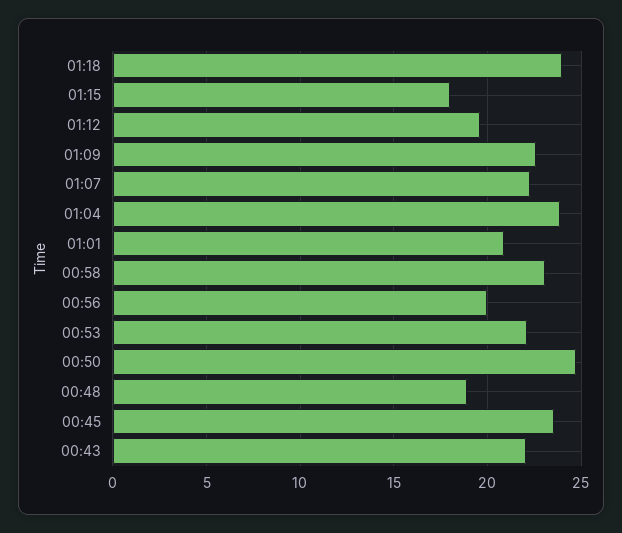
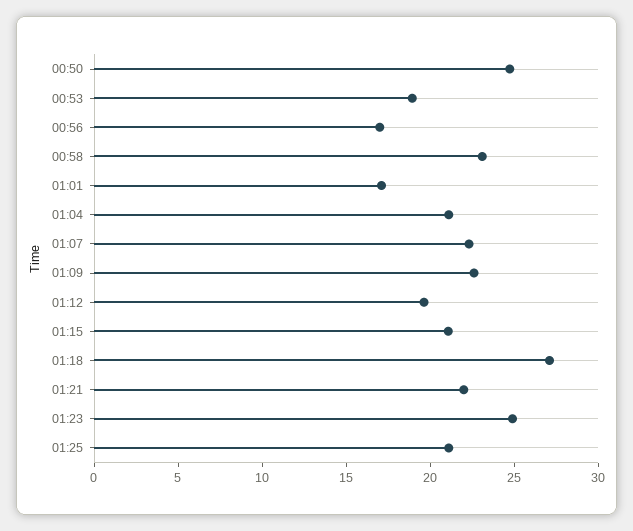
01:18: 24 -> 27
01:15: 18 -> 21
01:04: 24 -> 21
01:01: 21 -> 17
00:56: 20 -> 17
00:53: 22 -> 19
00:48: 19 -> none
00:45: 23.5 -> none
00:43: 22 -> none
01:21: none -> 22
01:23: none -> 25
01:25: none -> 21

